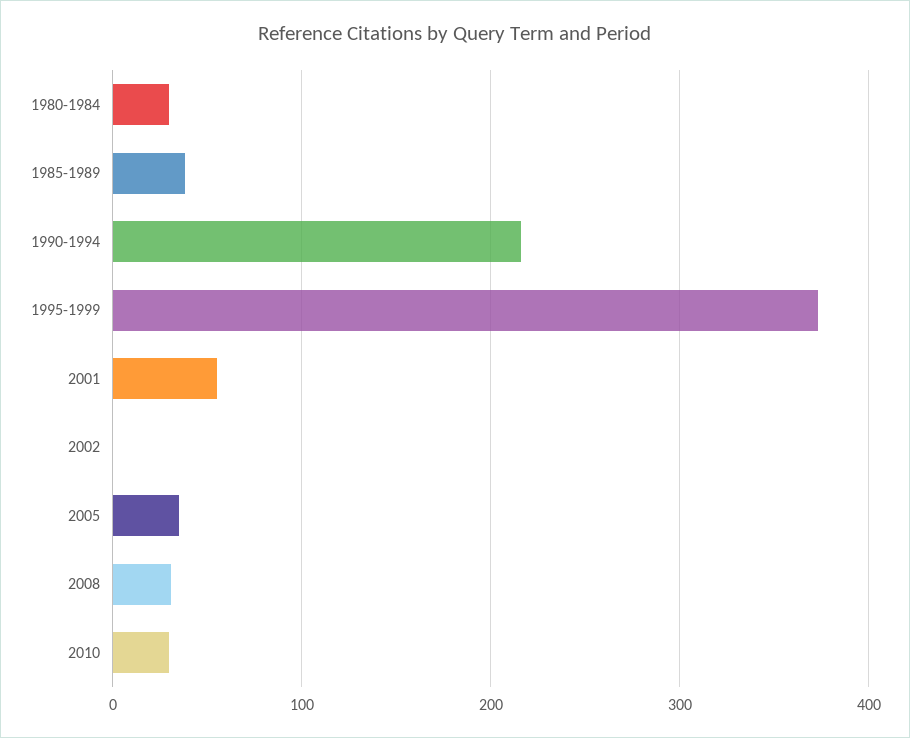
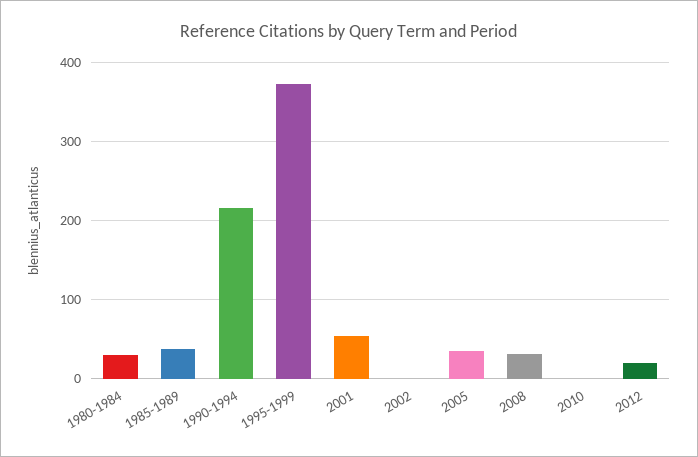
2010: 30 -> 0
2012: none -> 20

